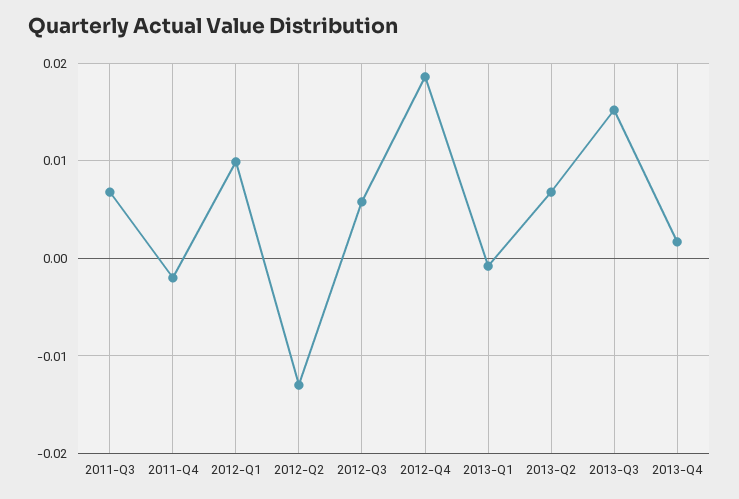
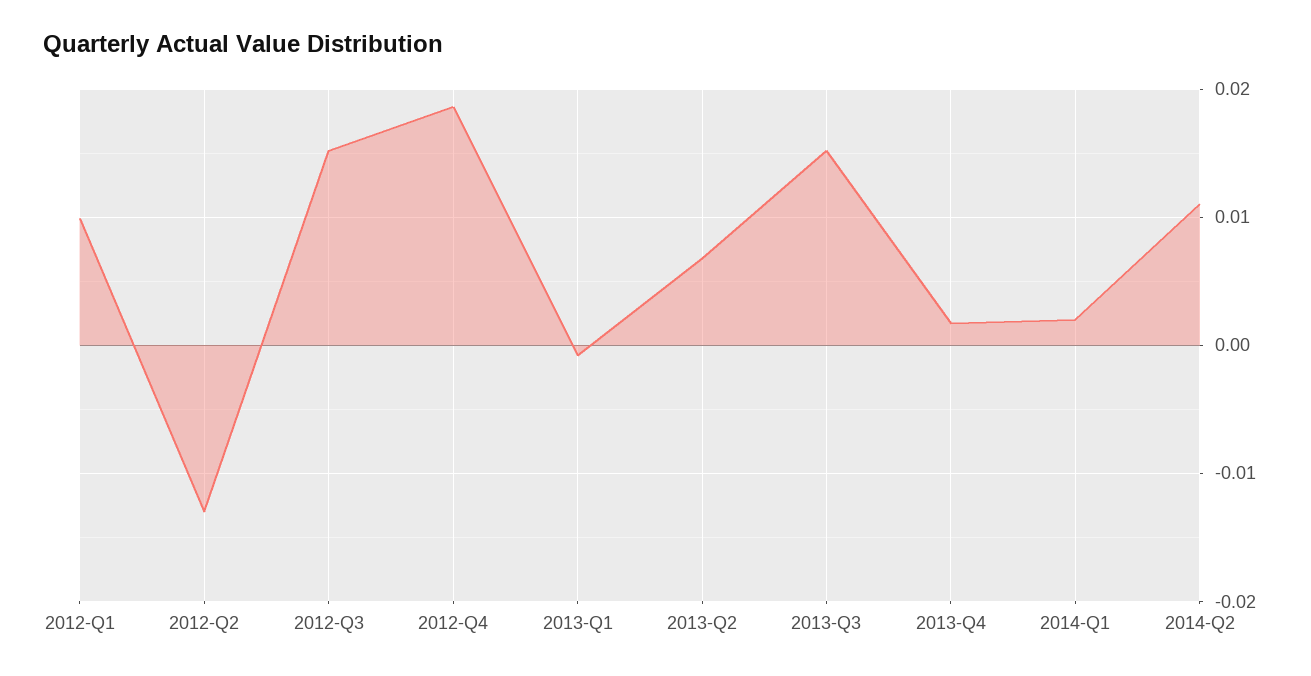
2011-Q3: 0.007 -> none
2011-Q4: -0.002 -> none
2012-Q3: 0.006 -> 0.015
2014-Q1: none -> 0.002
2014-Q2: none -> 0.011

